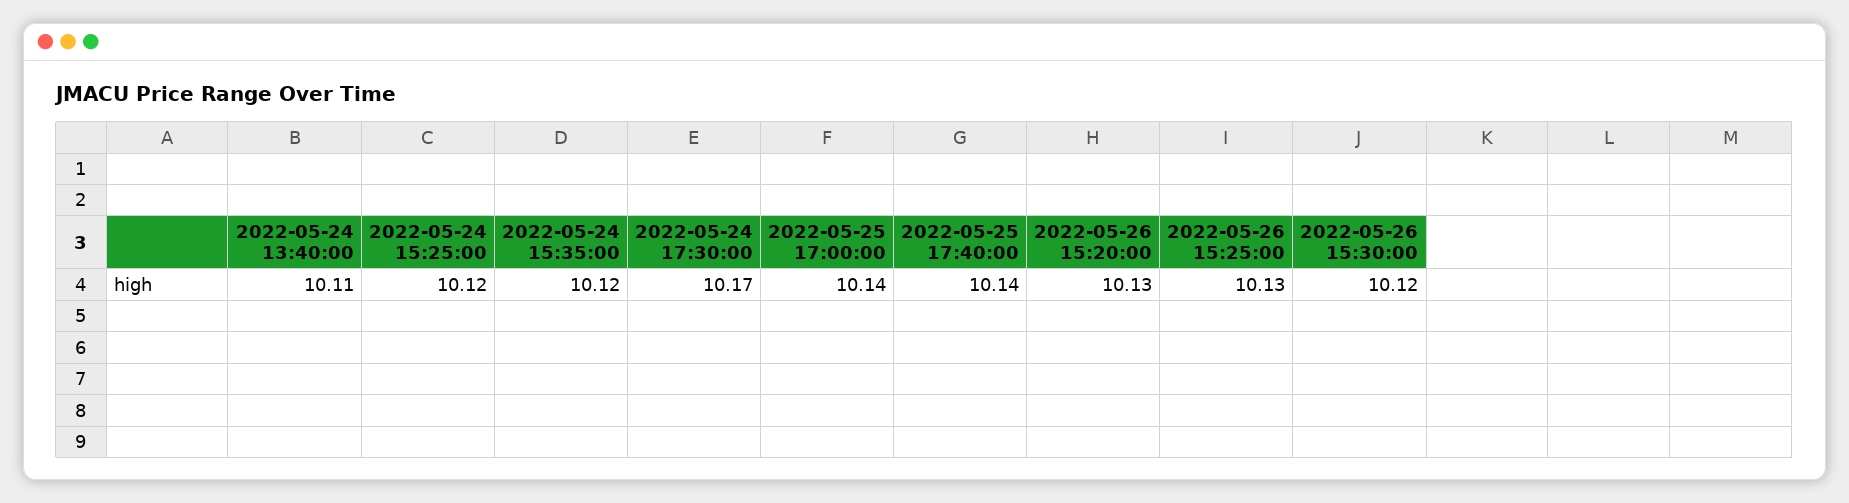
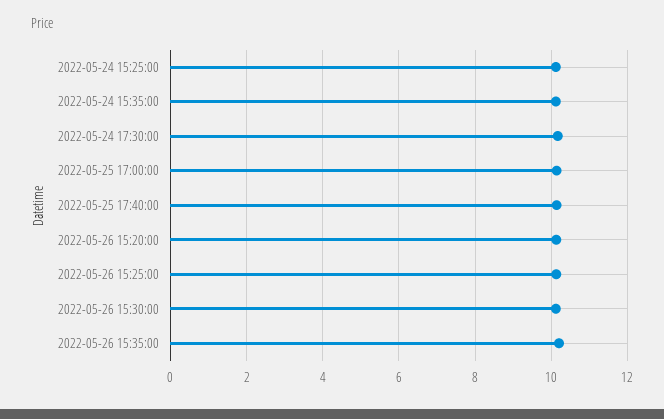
2022-05-24 13:40:00: 10.11 -> none
2022-05-26 15:35:00: none -> 10.2

